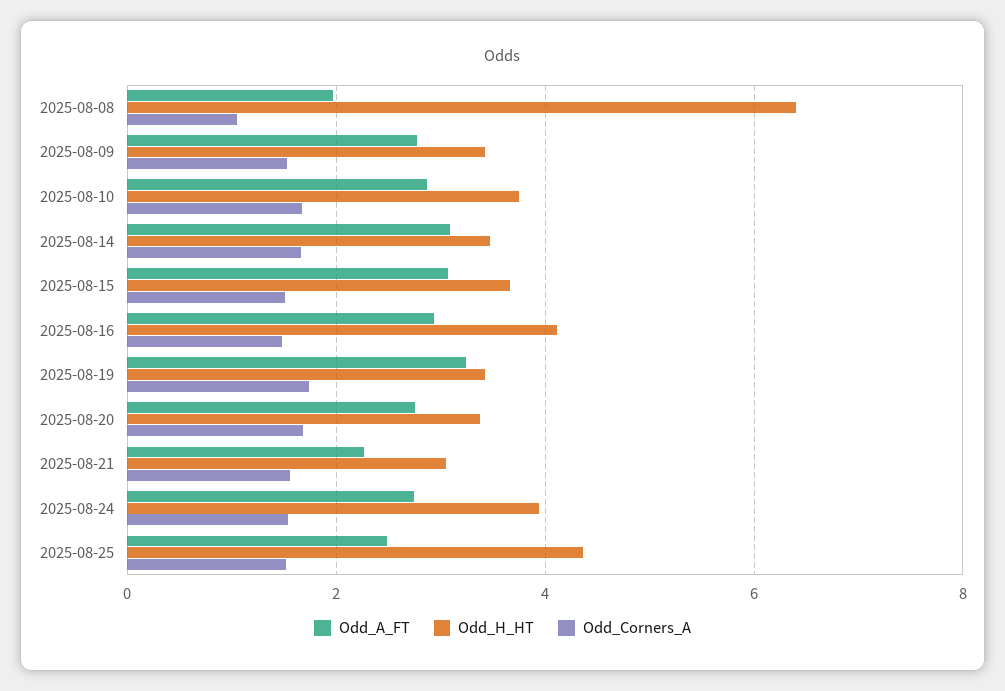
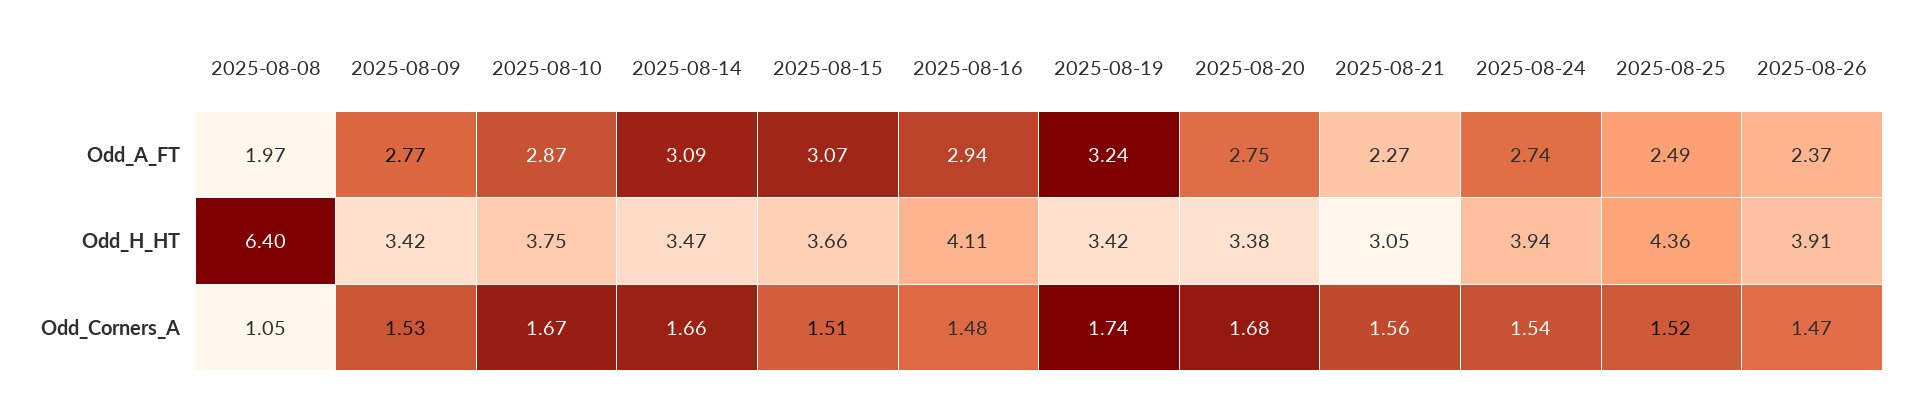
Odd_A_FT, 2025-08-26: none -> 2.37
Odd_H_HT, 2025-08-26: none -> 3.91
Odd_Corners_A, 2025-08-26: none -> 1.47

